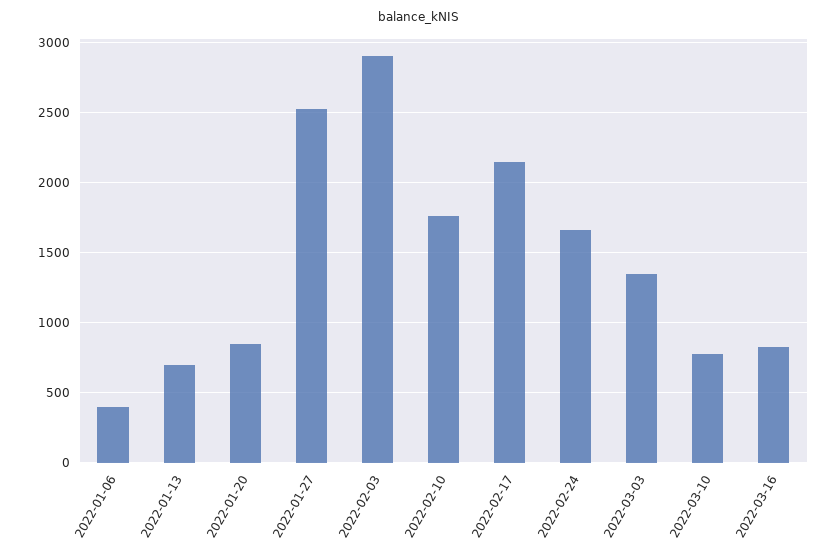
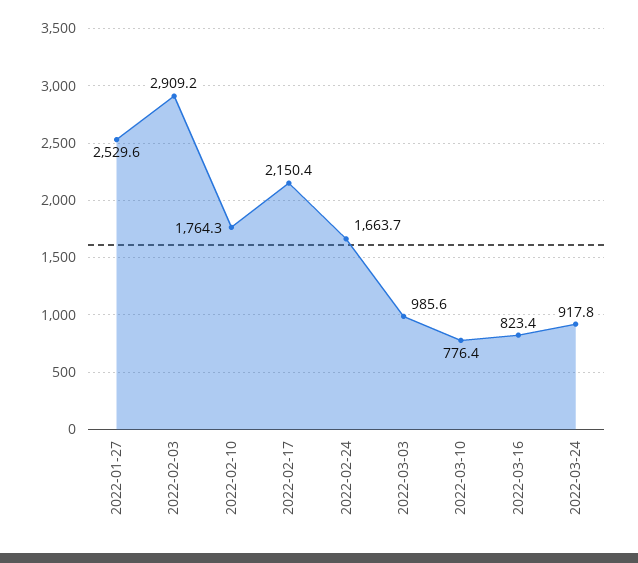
2022-01-06: 400 -> none
2022-01-13: 700 -> none
2022-01-20: 850 -> none
2022-03-03: 1350 -> 985.6
2022-03-24: none -> 917.8

